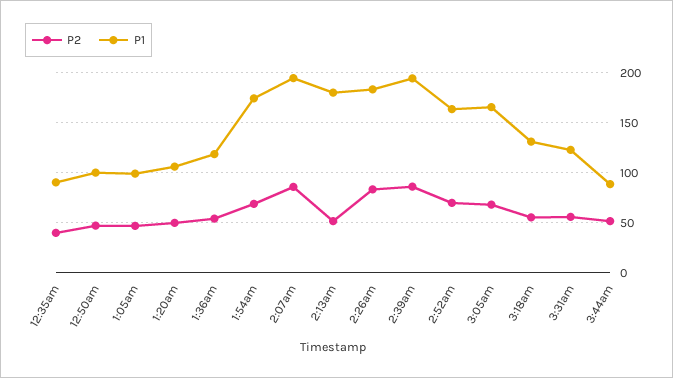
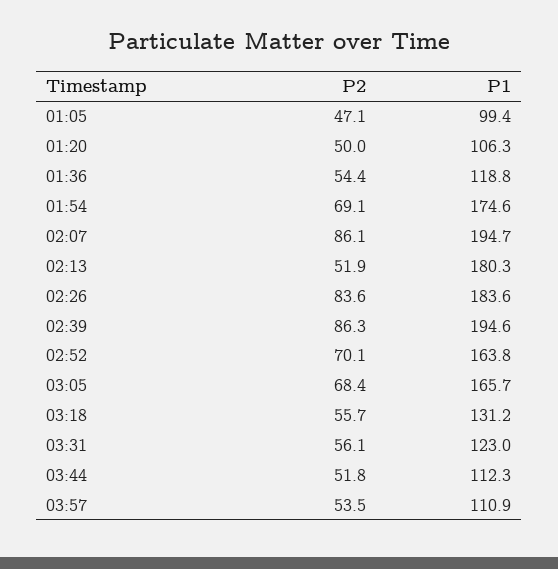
P2, 12:35am: 40 -> none
P1, 12:35am: 90 -> none
P2, 12:50am: 50 -> none
P1, 12:50am: 100 -> none
P1, 3:44am: 90 -> 112.3
P2, 03:57: none -> 53.5
P1, 03:57: none -> 110.9

